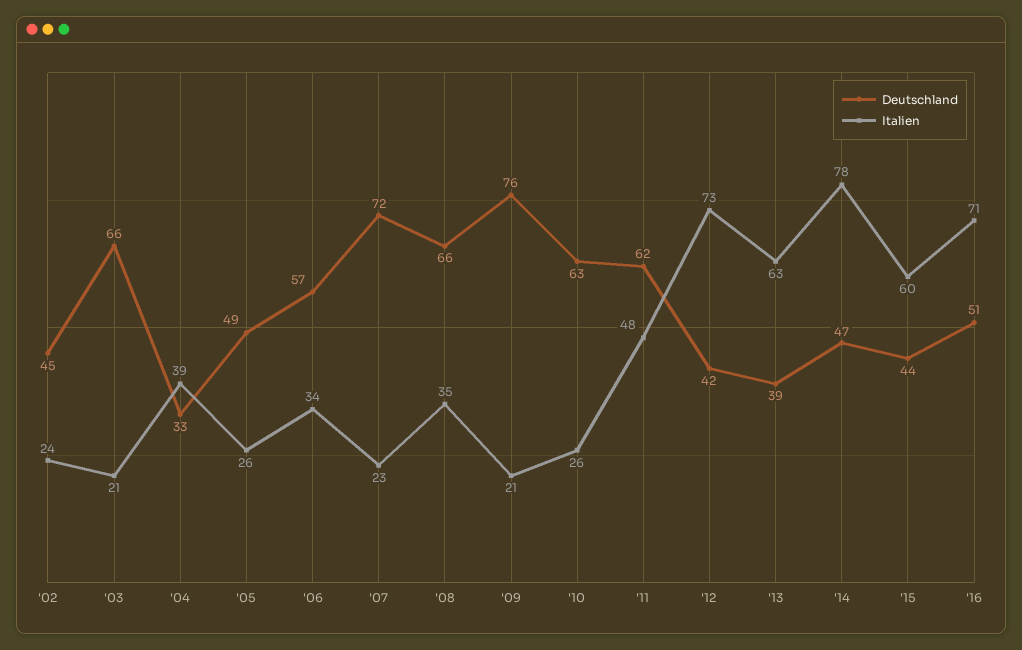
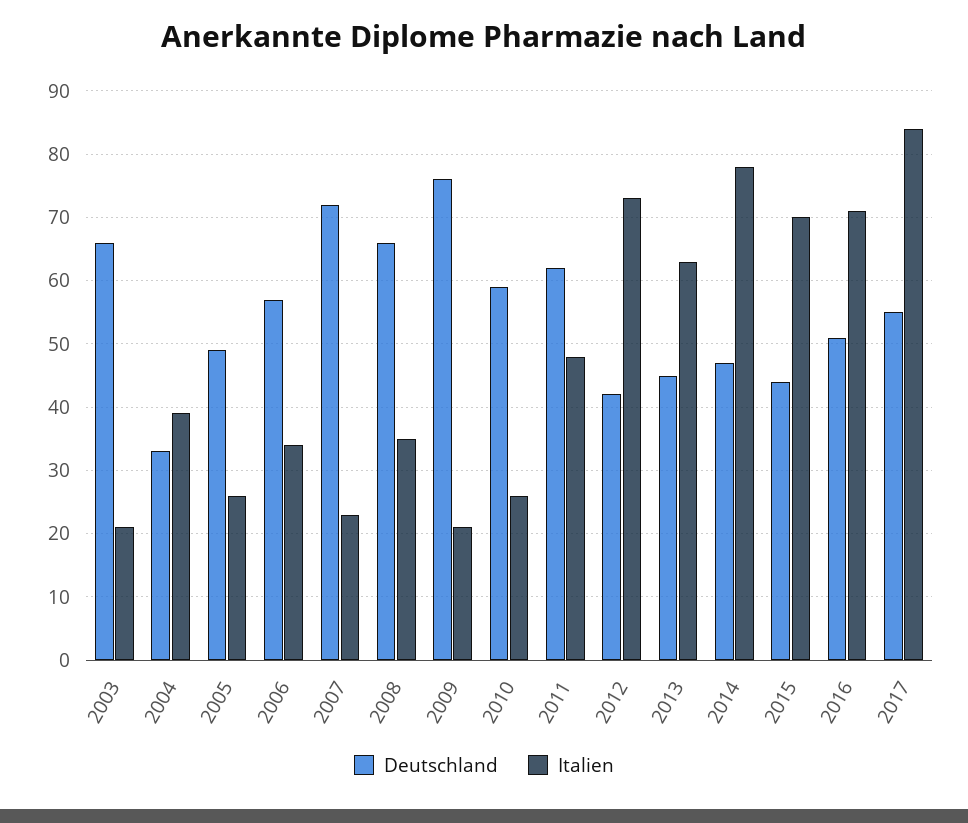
Deutschland, '02: 45 -> none
Italien, '02: 24 -> none
Deutschland, '10: 63 -> 59
Deutschland, '13: 39 -> 45
Italien, '15: 60 -> 70
Deutschland, 2017: none -> 55
Italien, 2017: none -> 84

